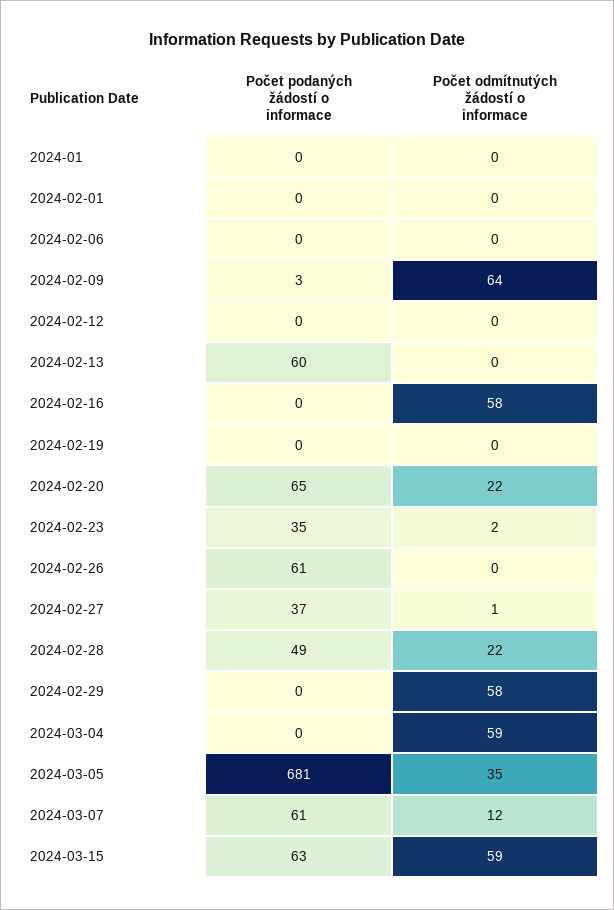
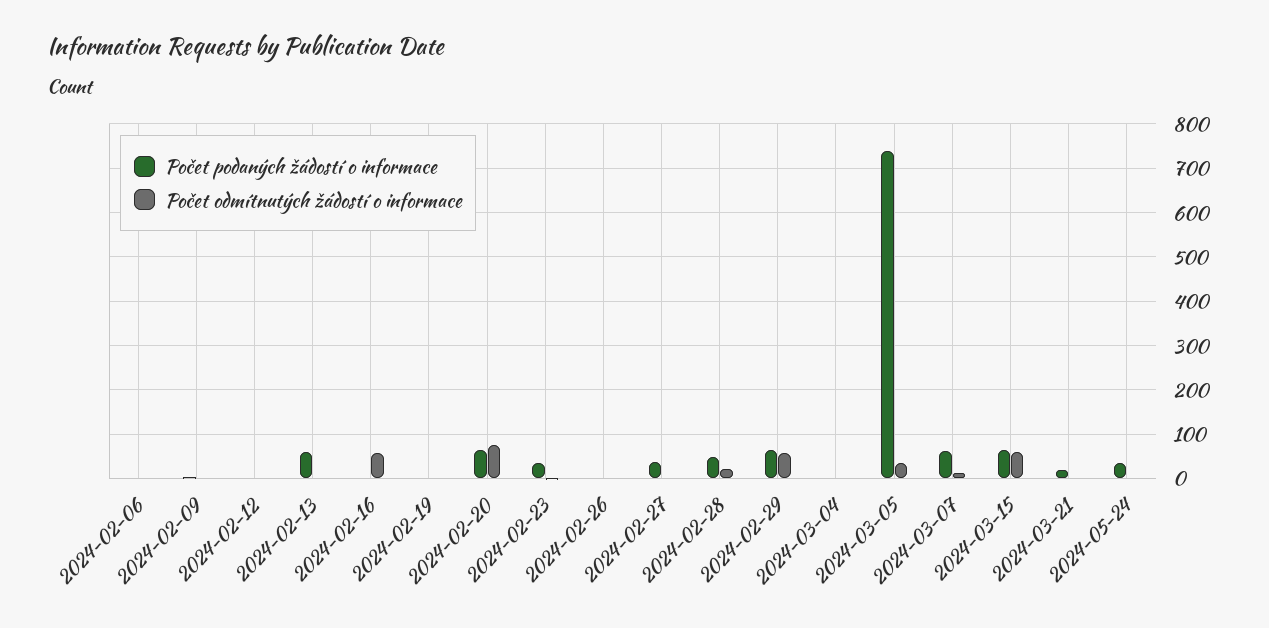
Počet podaných žádostí o informace, 2024-01: 0 -> none
Počet odmítnutých žádostí o informace, 2024-01: 0 -> none
Počet podaných žádostí o informace, 2024-02-01: 0 -> none
Počet odmítnutých žádostí o informace, 2024-02-01: 0 -> none
Počet odmítnutých žádostí o informace, 2024-02-09: 64 -> 0
Počet odmítnutých žádostí o informace, 2024-02-20: 22 -> 80
Počet podaných žádostí o informace, 2024-02-26: 61 -> 0
Počet podaných žádostí o informace, 2024-02-29: 0 -> 60
Počet odmítnutých žádostí o informace, 2024-03-04: 59 -> 0
Počet podaných žádostí o informace, 2024-03-05: 681 -> 740
Počet podaných žádostí o informace, 2024-03-21: none -> 20
Počet odmítnutých žádostí o informace, 2024-03-21: none -> 0
Počet podaných žádostí o informace, 2024-05-24: none -> 40
Počet odmítnutých žádostí o informace, 2024-05-24: none -> 0

